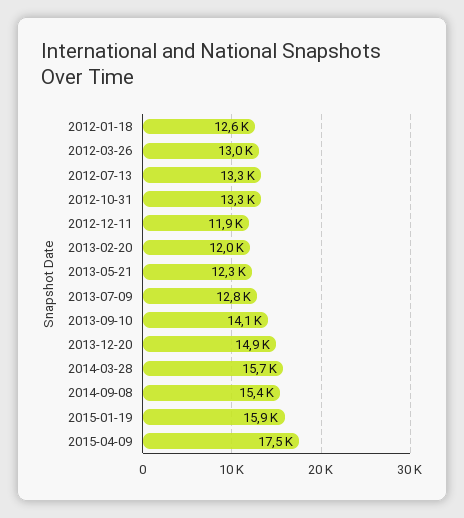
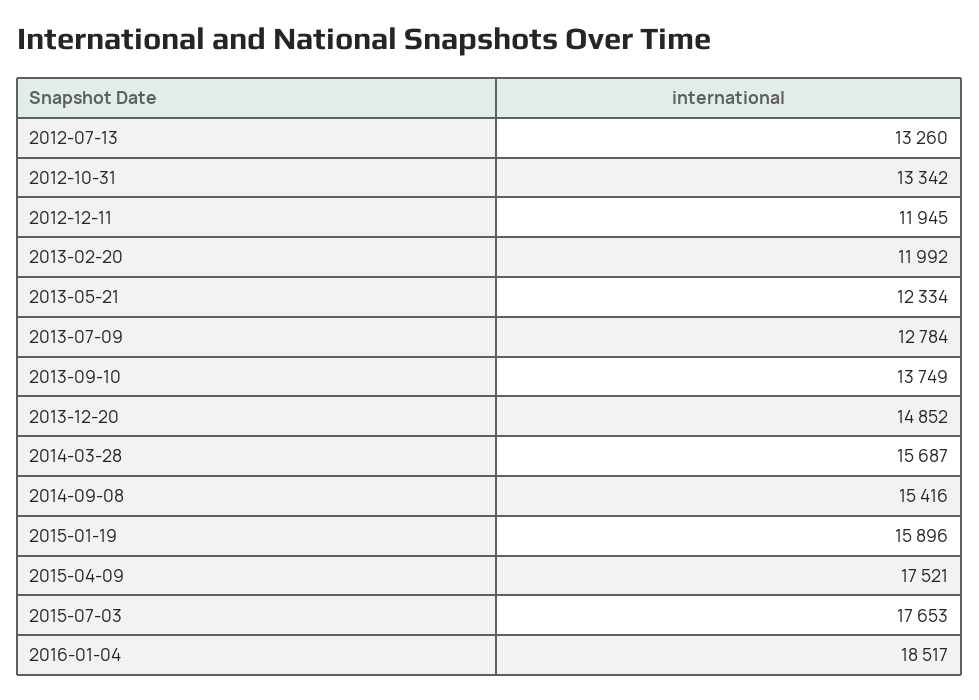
2012-01-18: 12600 -> none
2012-03-26: 13000 -> none
2013-09-10: 14100 -> 13749
2015-07-03: none -> 17653
2016-01-04: none -> 18517

